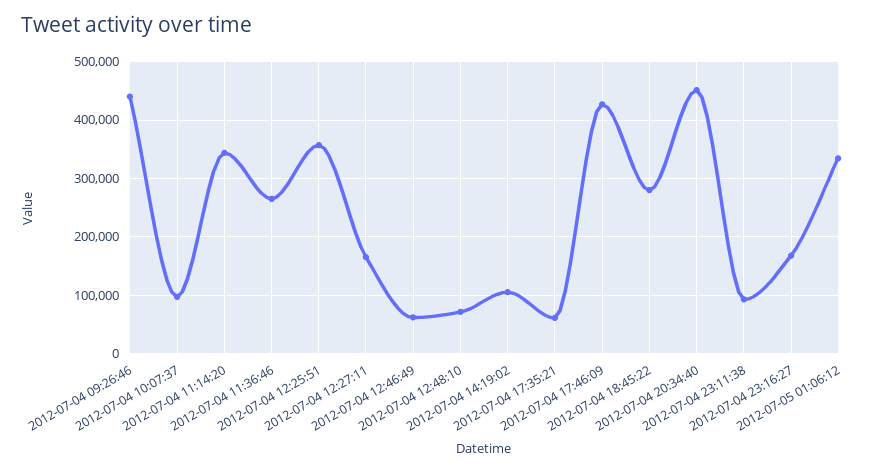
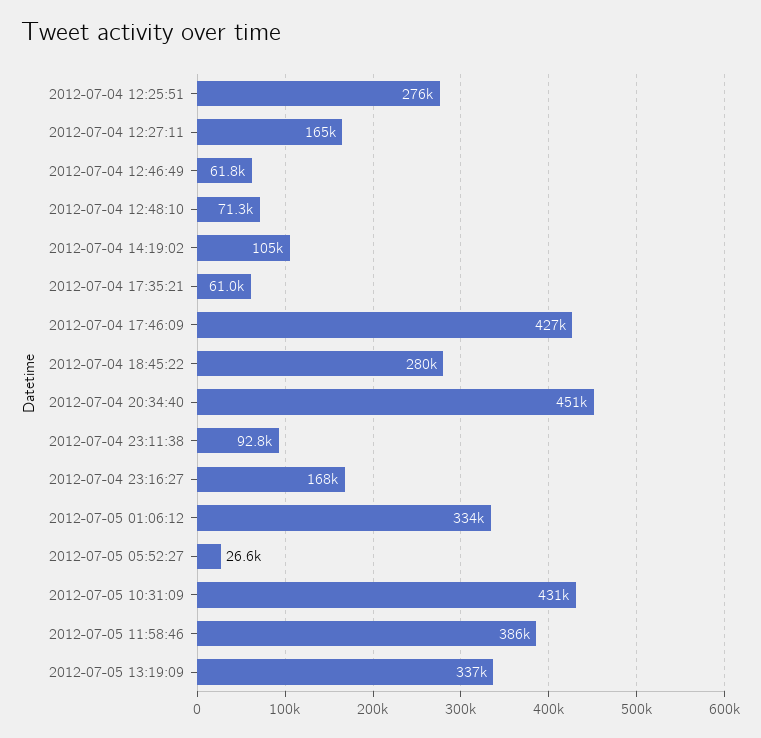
2012-07-04 09:26:46: 440000 -> none
2012-07-04 10:07:37: 100000 -> none
2012-07-04 11:14:20: 340000 -> none
2012-07-04 11:36:46: 260000 -> none
2012-07-04 12:25:51: 360000 -> 276000
2012-07-05 05:52:27: none -> 26600
2012-07-05 10:31:09: none -> 431000
2012-07-05 11:58:46: none -> 386000
2012-07-05 13:19:09: none -> 337000

